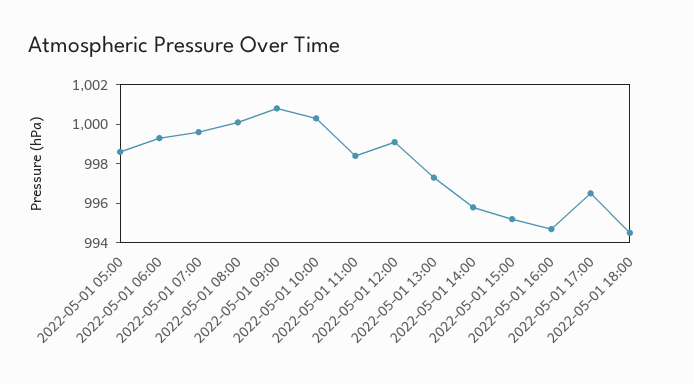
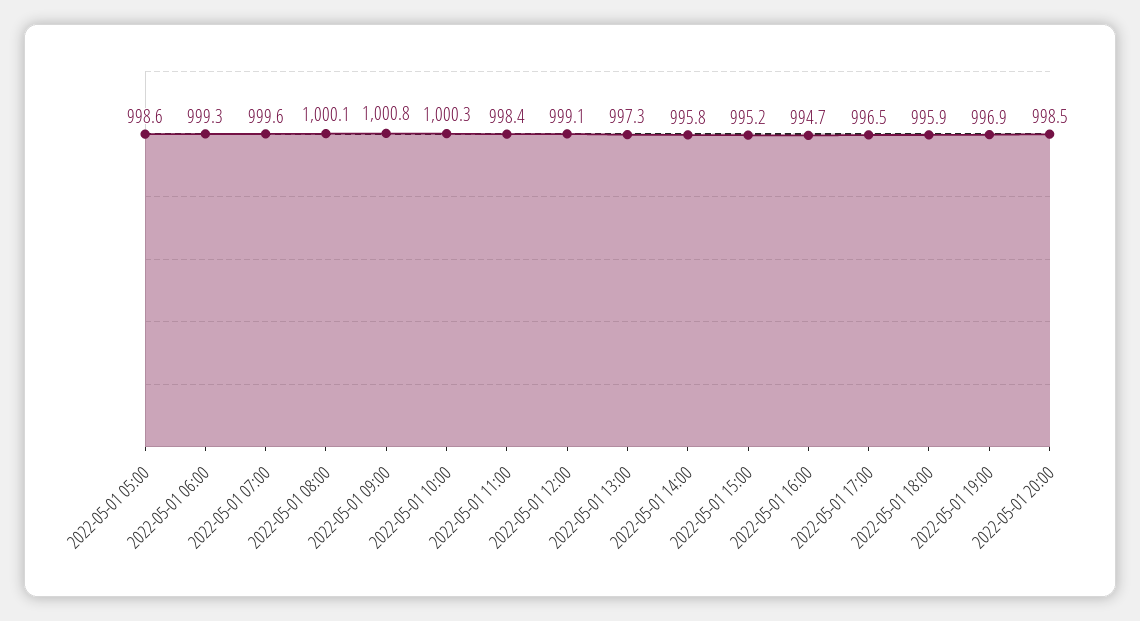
2022-05-01 18:00: 994.5 -> 995.9
2022-05-01 19:00: none -> 996.9
2022-05-01 20:00: none -> 998.5

